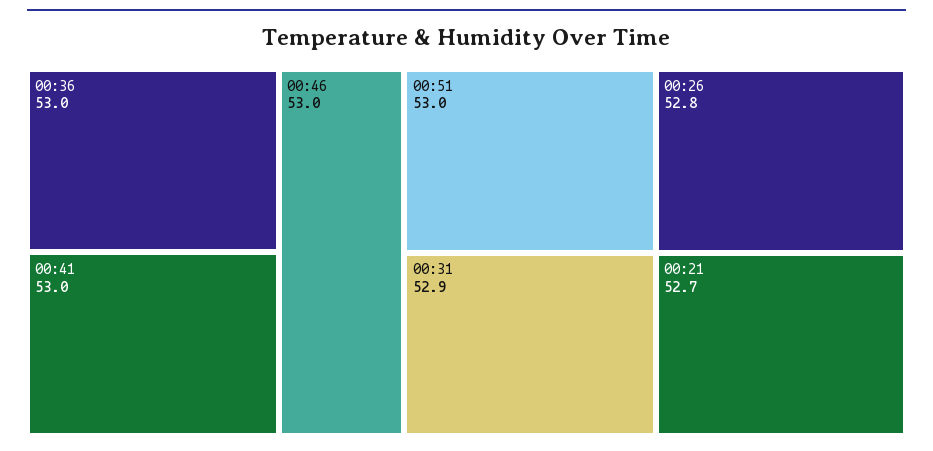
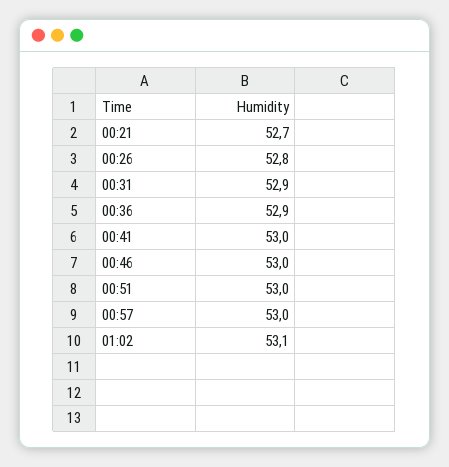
00:36: 53 -> 52.9
00:57: none -> 53
01:02: none -> 53.1

